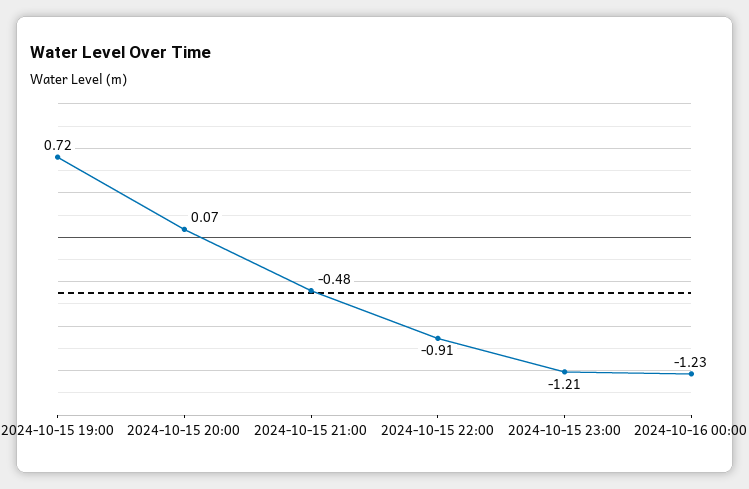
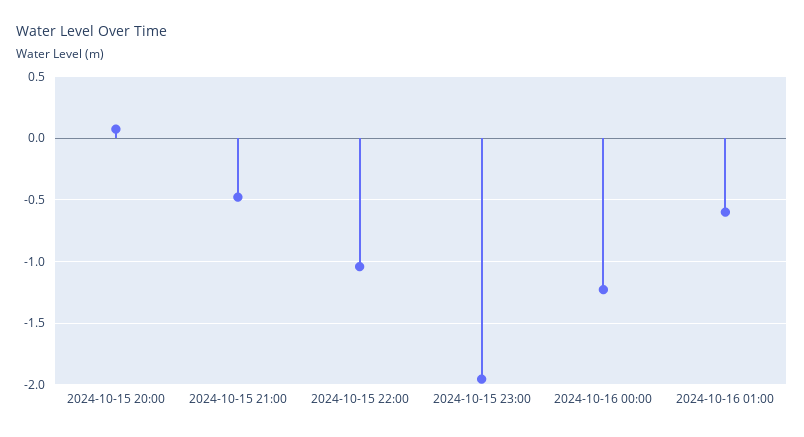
2024-10-15 19:00: 0.72 -> none
2024-10-15 22:00: -0.91 -> -1.05
2024-10-15 23:00: -1.21 -> -1.95
2024-10-16 01:00: none -> -0.6

